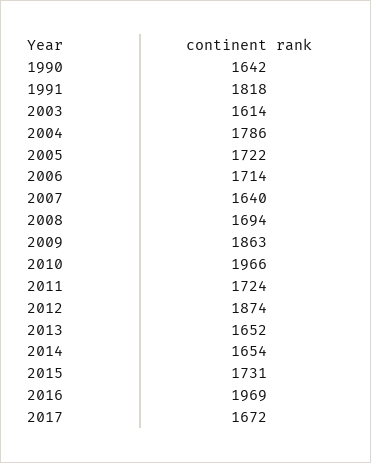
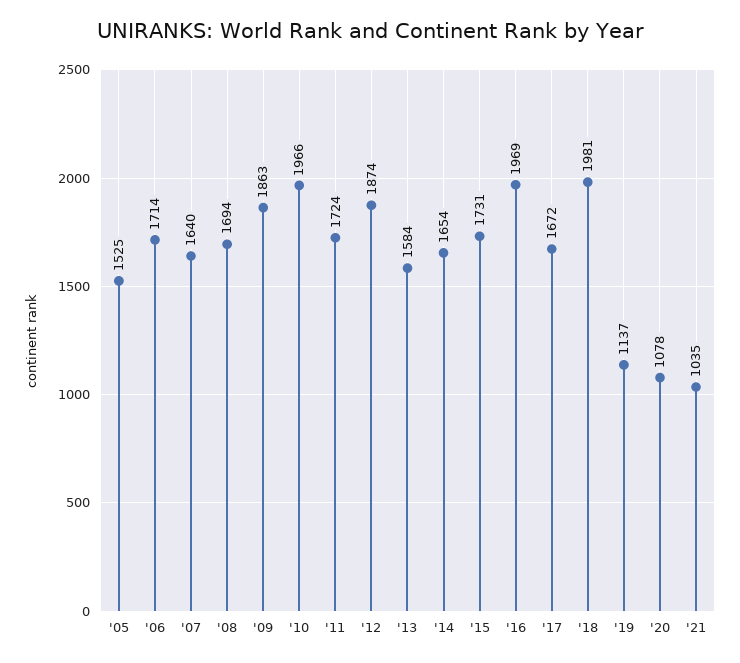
1990: 1642 -> none
1991: 1818 -> none
2003: 1614 -> none
2004: 1786 -> none
2005: 1722 -> 1525
2013: 1652 -> 1584
'18: none -> 1981
'19: none -> 1137
'20: none -> 1078
'21: none -> 1035

